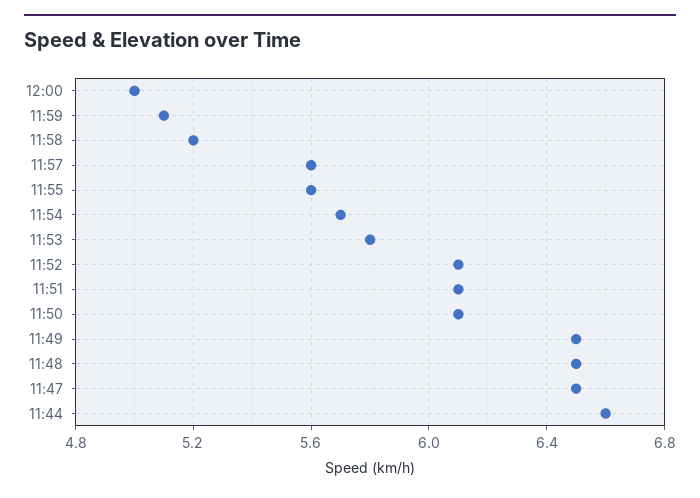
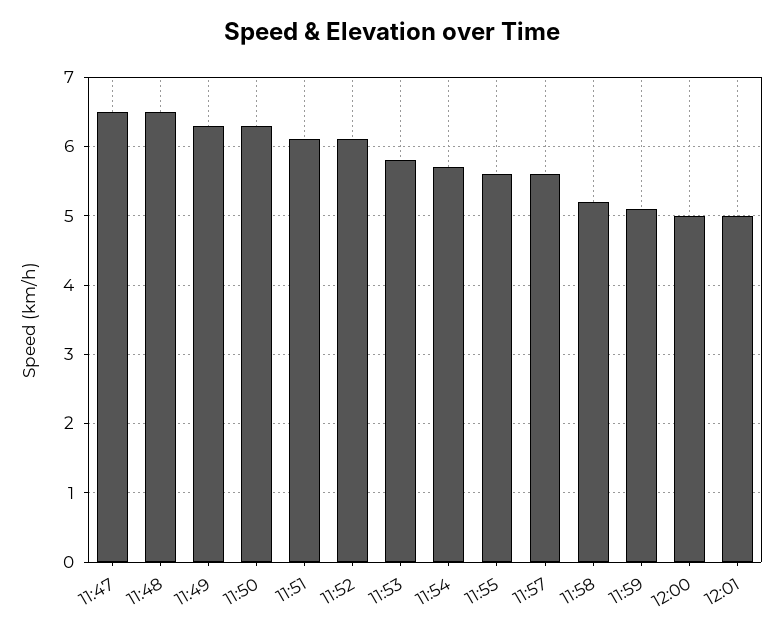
11:50: 6.1 -> 6.3
11:49: 6.5 -> 6.3
11:44: 6.6 -> none
12:01: none -> 5

